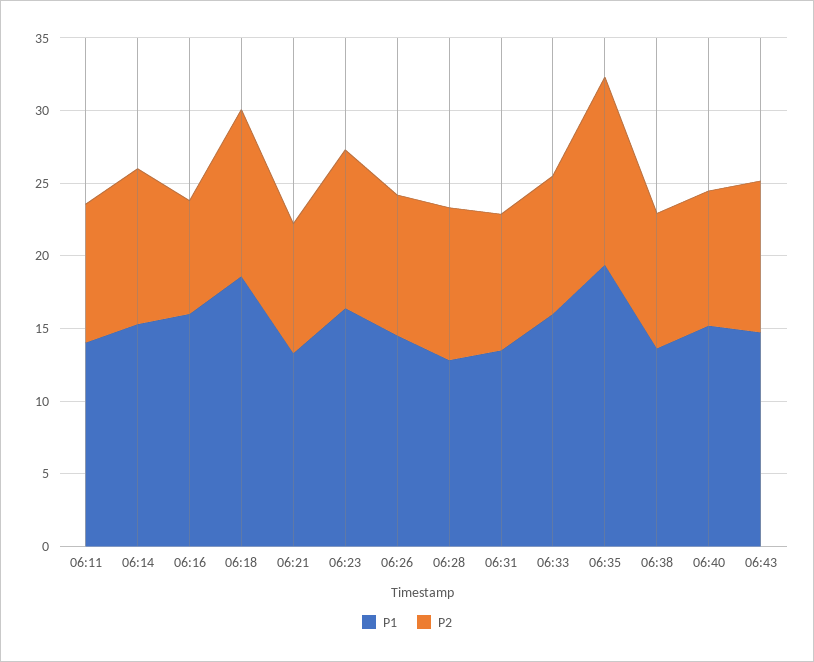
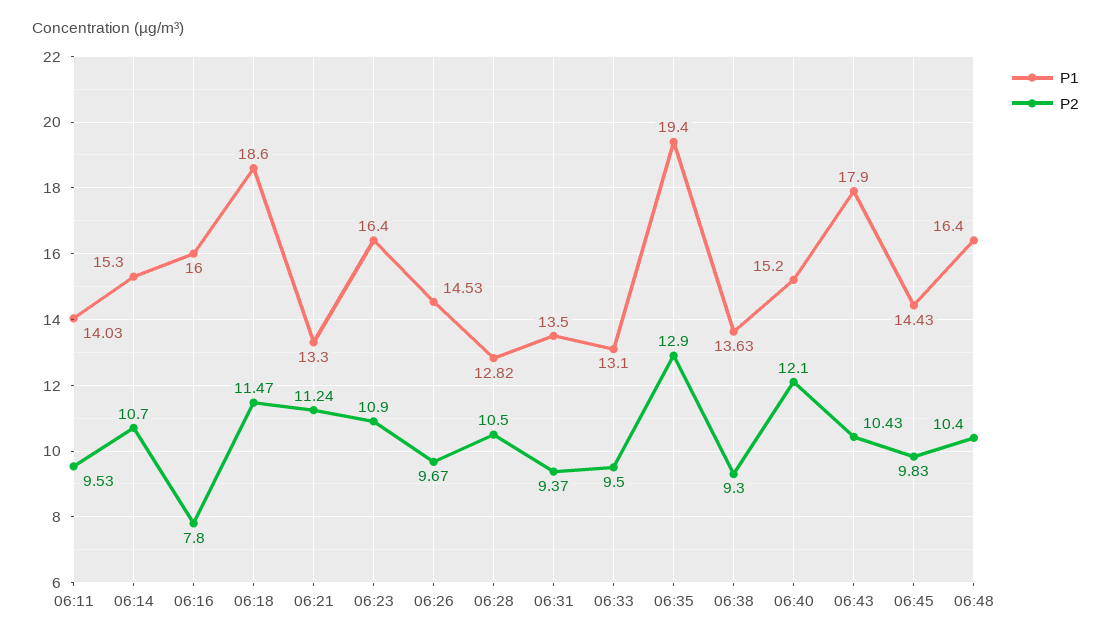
P2, 06:21: 9 -> 11.24
P1, 06:33: 16 -> 13.1
P2, 06:40: 9 -> 12.1
P1, 06:43: 15 -> 17.9
P1, 06:45: none -> 14.43
P2, 06:45: none -> 9.83
P1, 06:48: none -> 16.4
P2, 06:48: none -> 10.4

